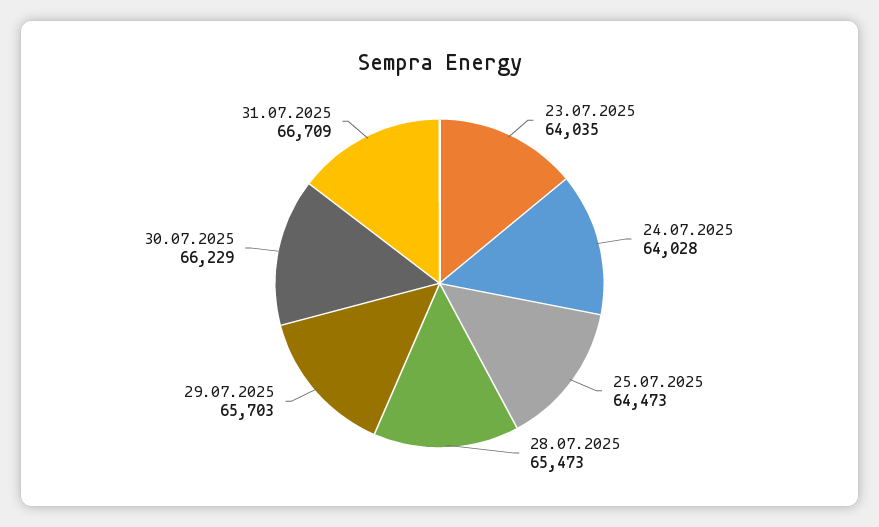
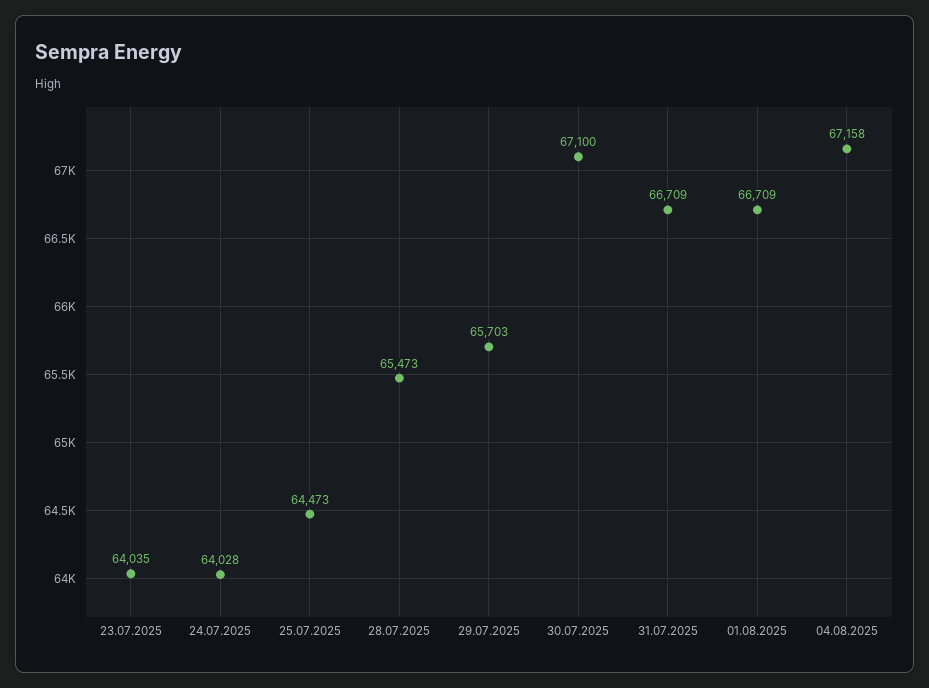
30.07.2025: 66229 -> 67100
01.08.2025: none -> 66709
04.08.2025: none -> 67158

